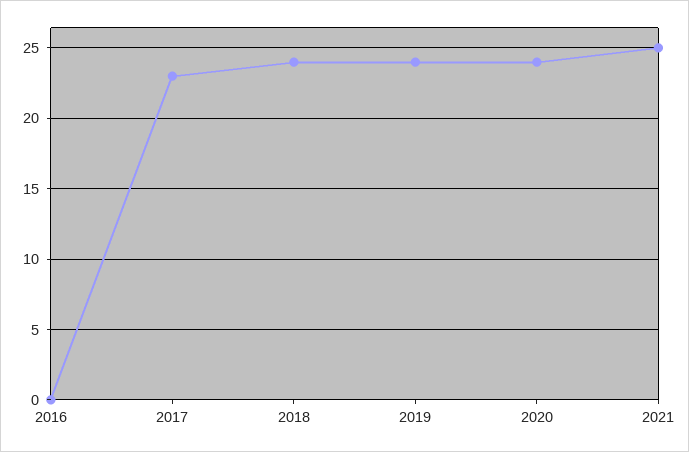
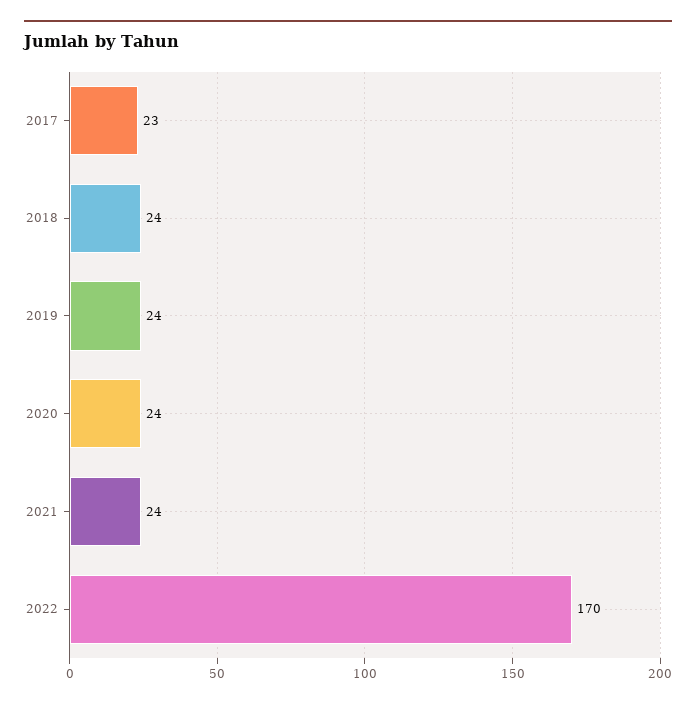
2016: 0 -> none
2021: 25 -> 24
2022: none -> 170

